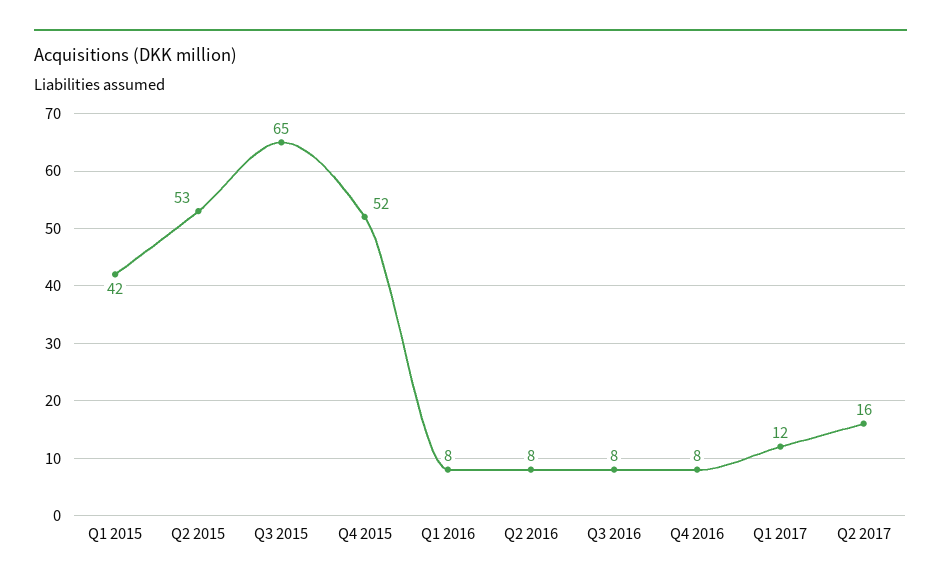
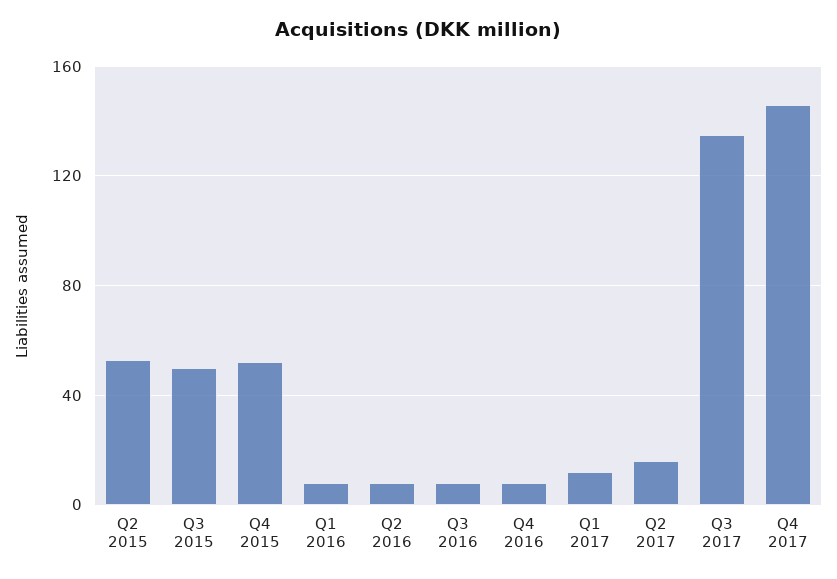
Q1 2015: 42 -> none
Q3 2015: 65 -> 50
Q3 2017: none -> 135
Q4 2017: none -> 145

